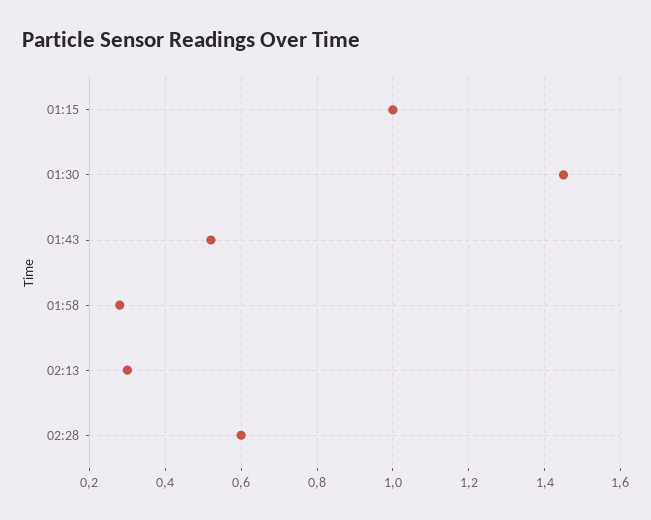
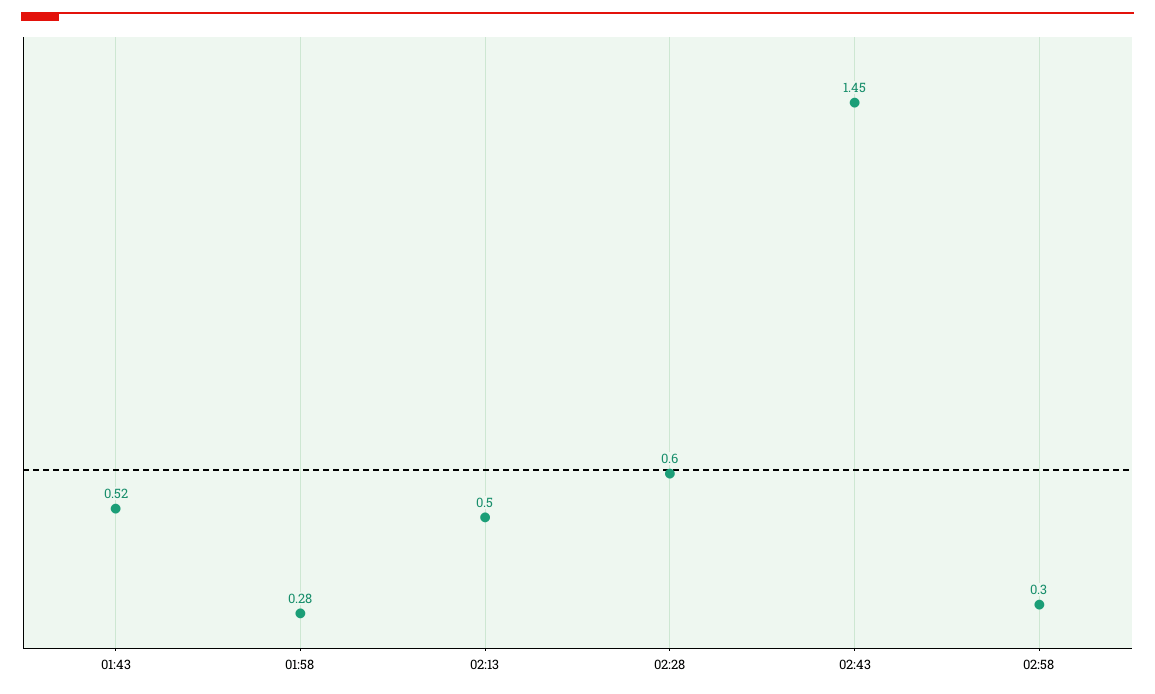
01:15: 1 -> none
01:30: 1.45 -> none
02:13: 0.3 -> 0.5
02:43: none -> 1.45
02:58: none -> 0.3

